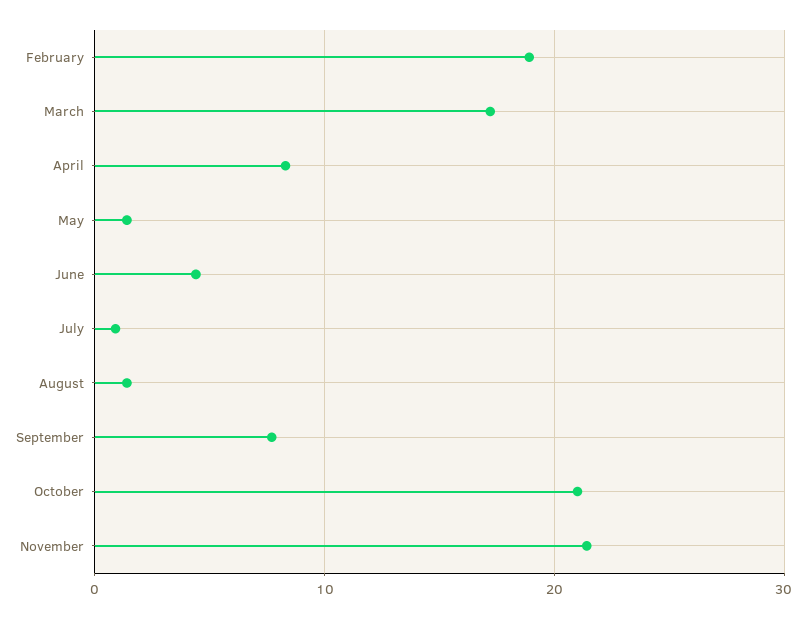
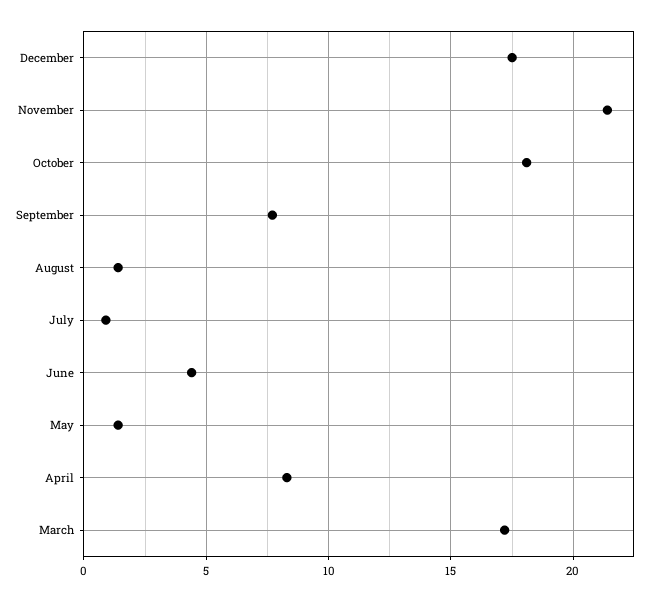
February: 19 -> none
October: 21 -> 18
December: none -> 17.5

